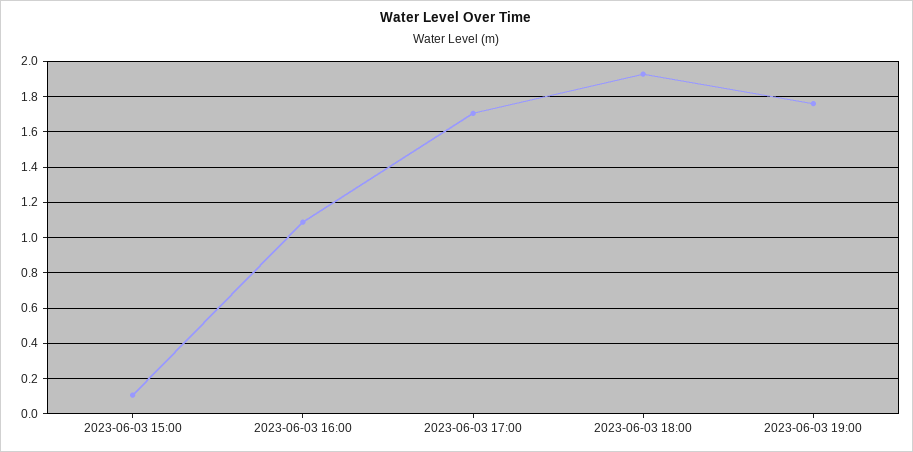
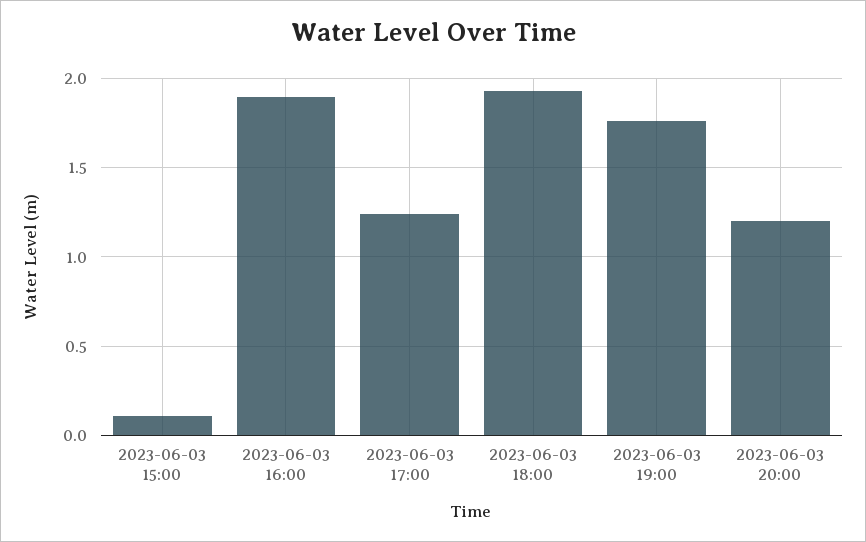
2023-06-03 16:00: 1.1 -> 1.9
2023-06-03 17:00: 1.7 -> 1.25
2023-06-03 20:00: none -> 1.2

